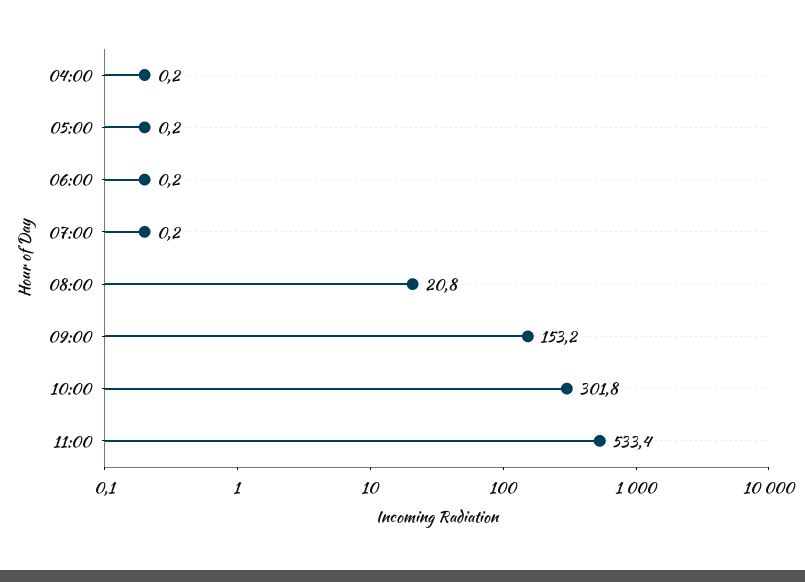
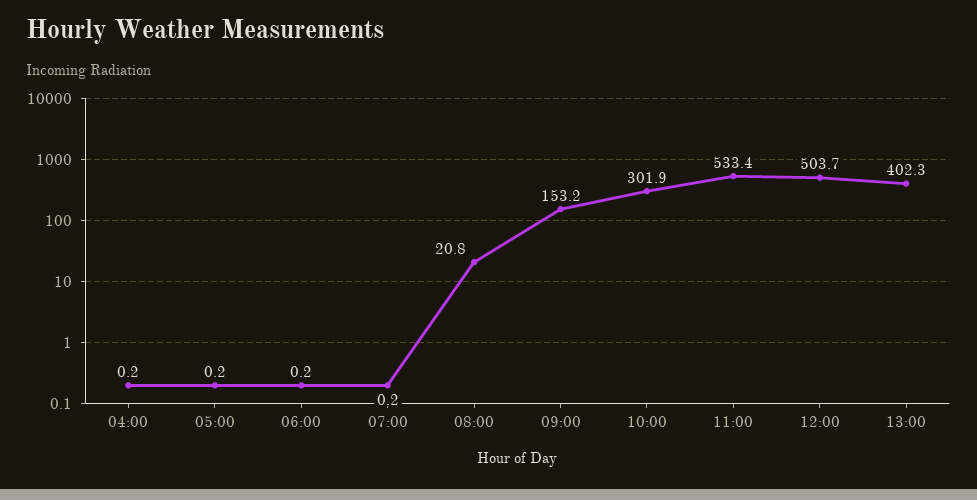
10:00: 301.8 -> 301.9
12:00: none -> 503.7
13:00: none -> 402.3

